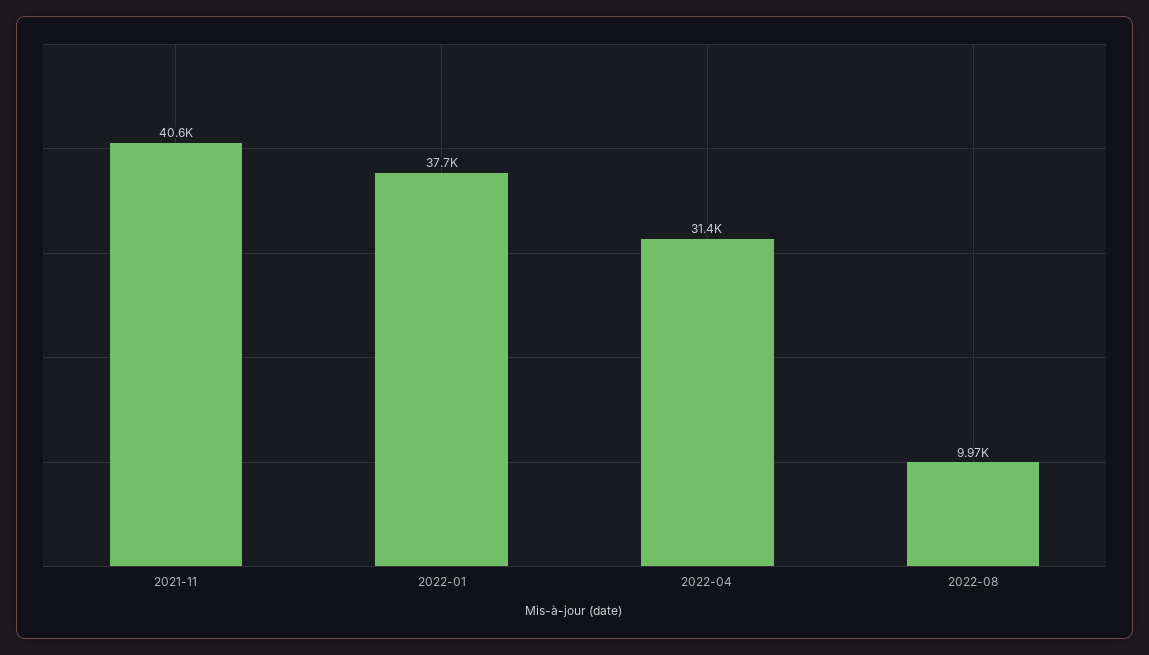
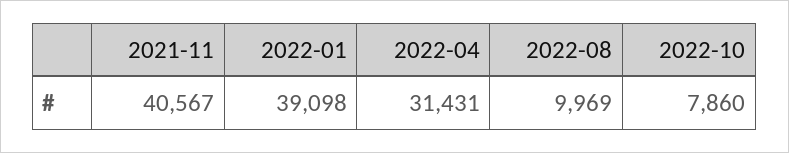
2022-01: 37700 -> 39098
2022-10: none -> 7860

